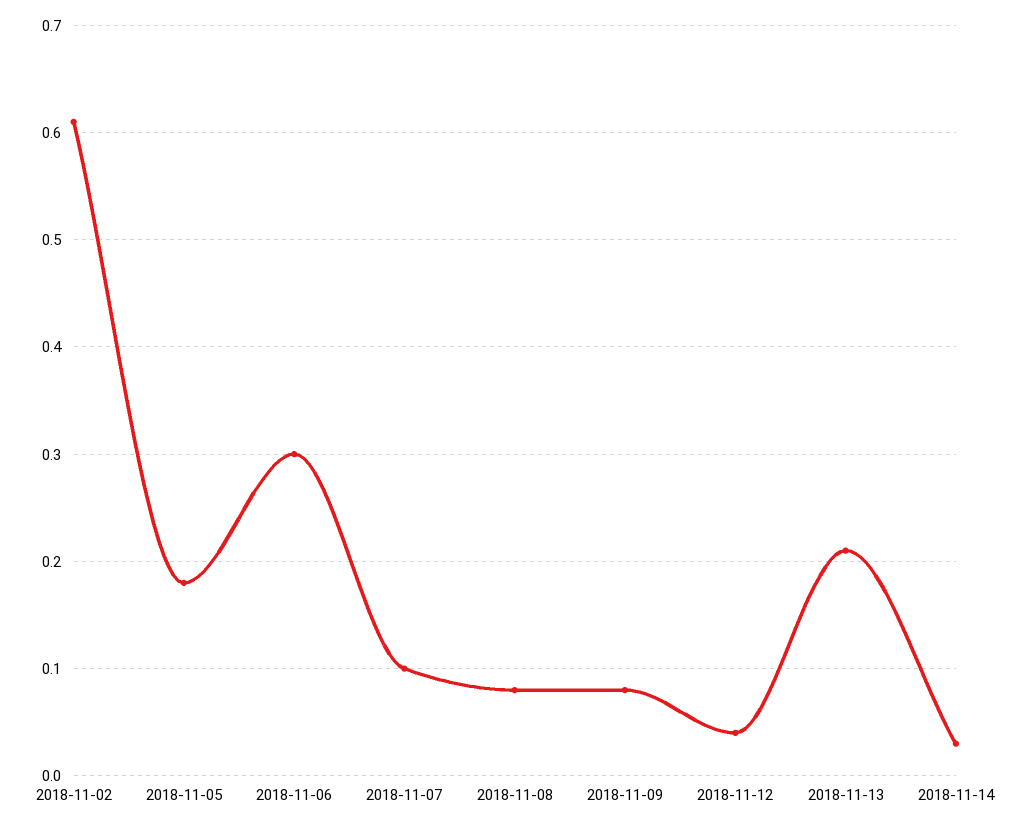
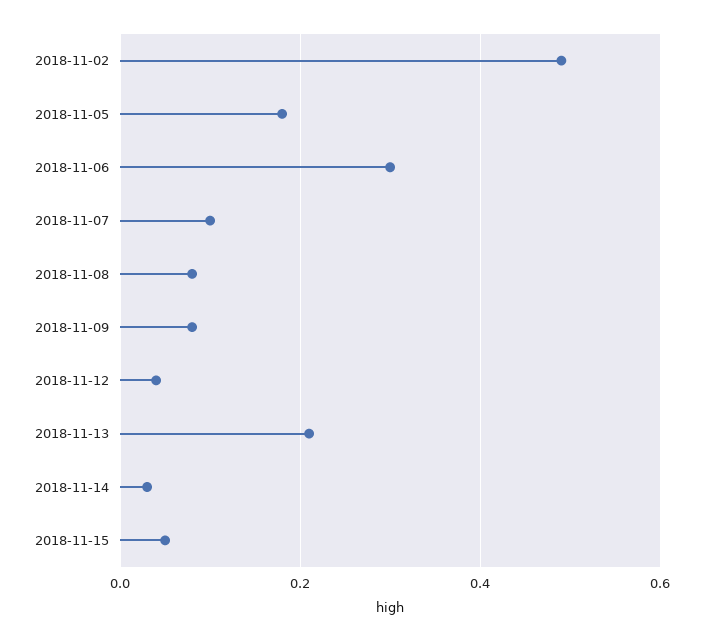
2018-11-02: 0.61 -> 0.5
2018-11-15: none -> 0.05

